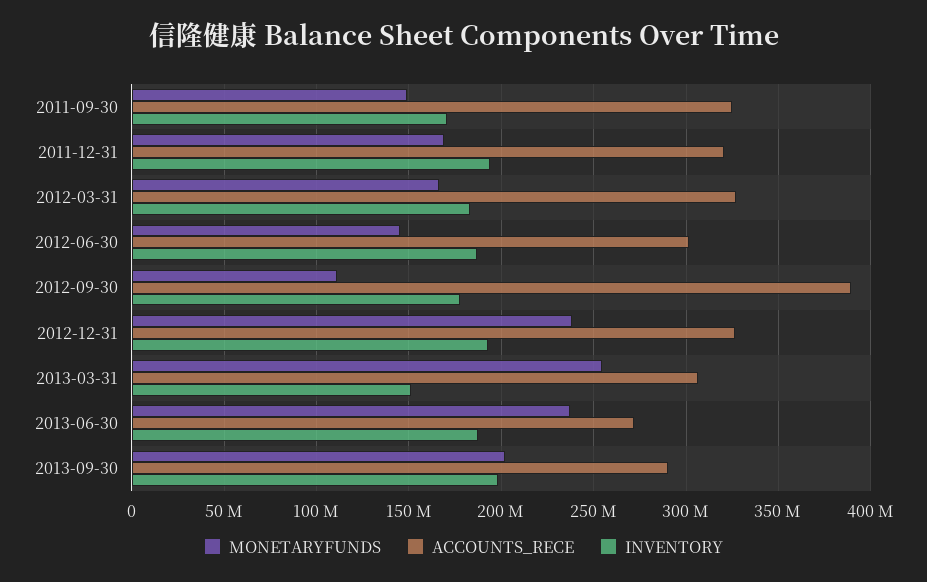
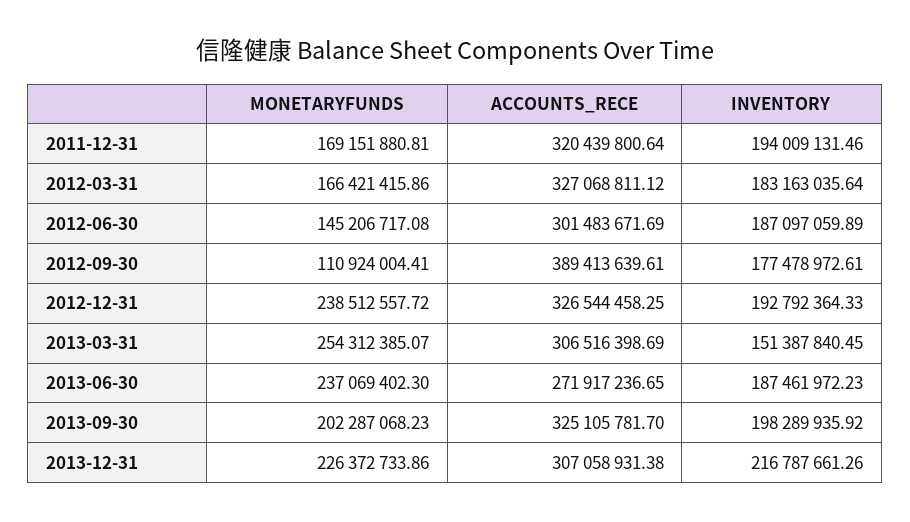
MONETARYFUNDS, 2011-09-30: 150000000 -> none
ACCOUNTS_RECE, 2011-09-30: 325000000 -> none
INVENTORY, 2011-09-30: 170000000 -> none
ACCOUNTS_RECE, 2013-09-30: 290000000 -> 325105781.7
MONETARYFUNDS, 2013-12-31: none -> 226372733.86
ACCOUNTS_RECE, 2013-12-31: none -> 307058931.38
INVENTORY, 2013-12-31: none -> 216787661.26

